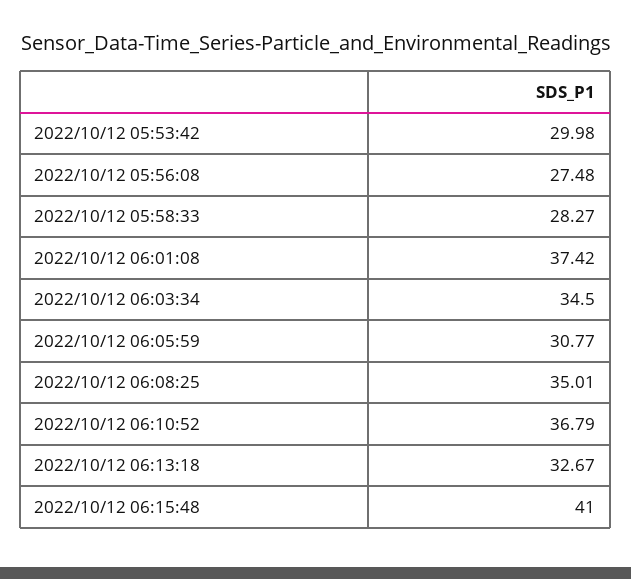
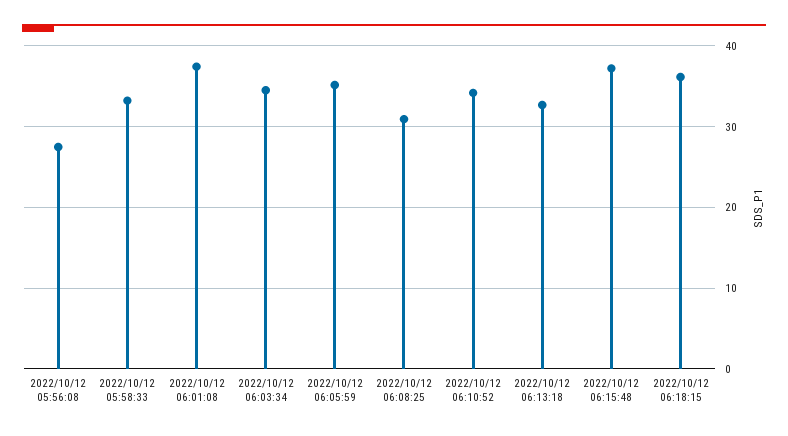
2022/10/12 05:53:42: 29.98 -> none
2022/10/12 05:58:33: 28.27 -> 33
2022/10/12 06:05:59: 30.77 -> 35
2022/10/12 06:08:25: 35.01 -> 31
2022/10/12 06:10:52: 36.79 -> 34
2022/10/12 06:15:48: 41 -> 37
2022/10/12 06:18:15: none -> 36

